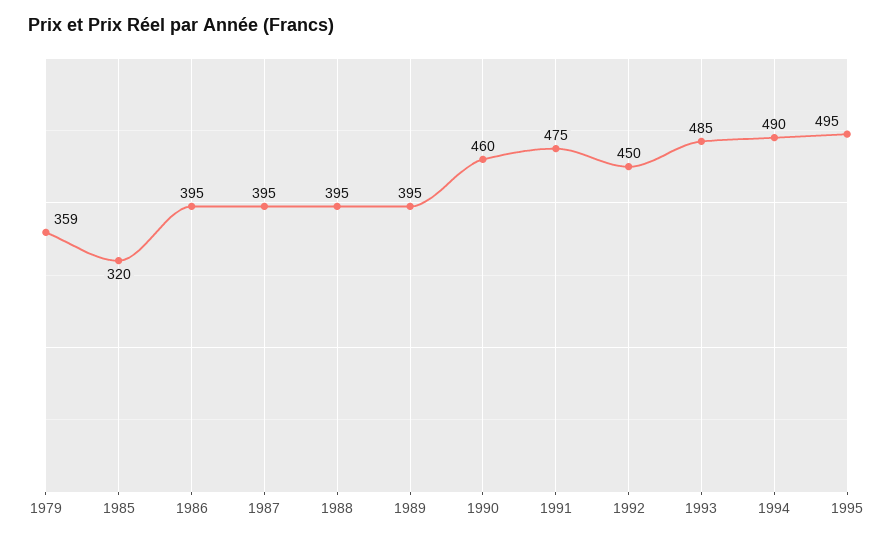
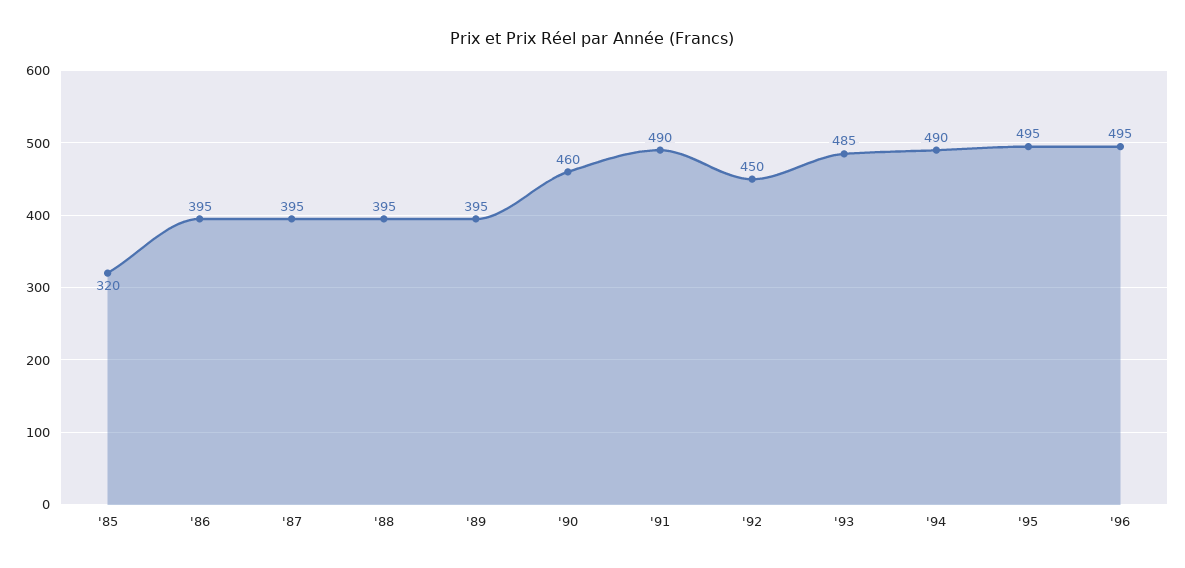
1979: 359 -> none
1991: 475 -> 490
'96: none -> 495

